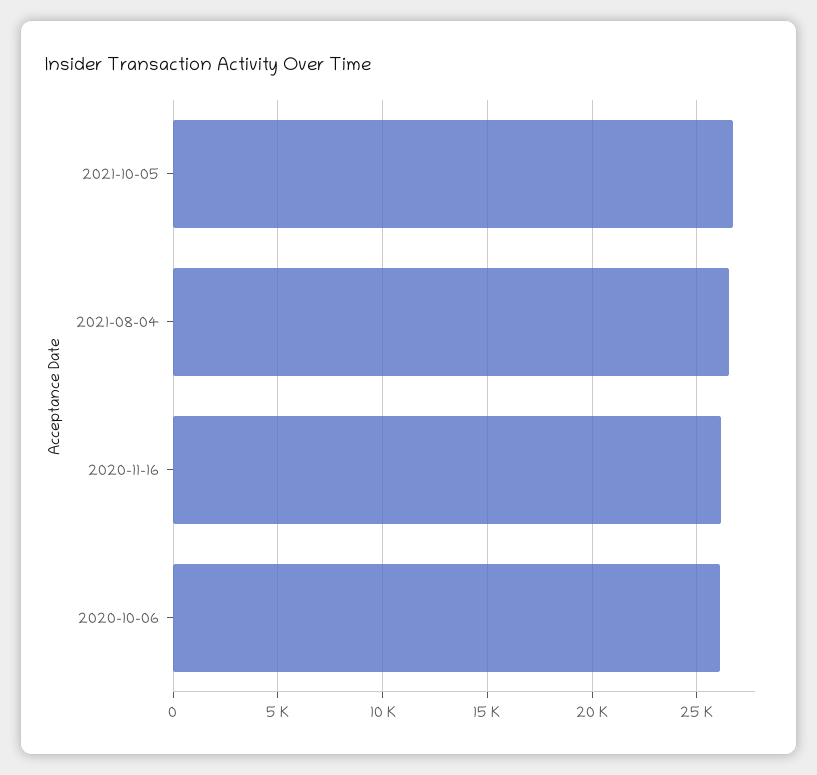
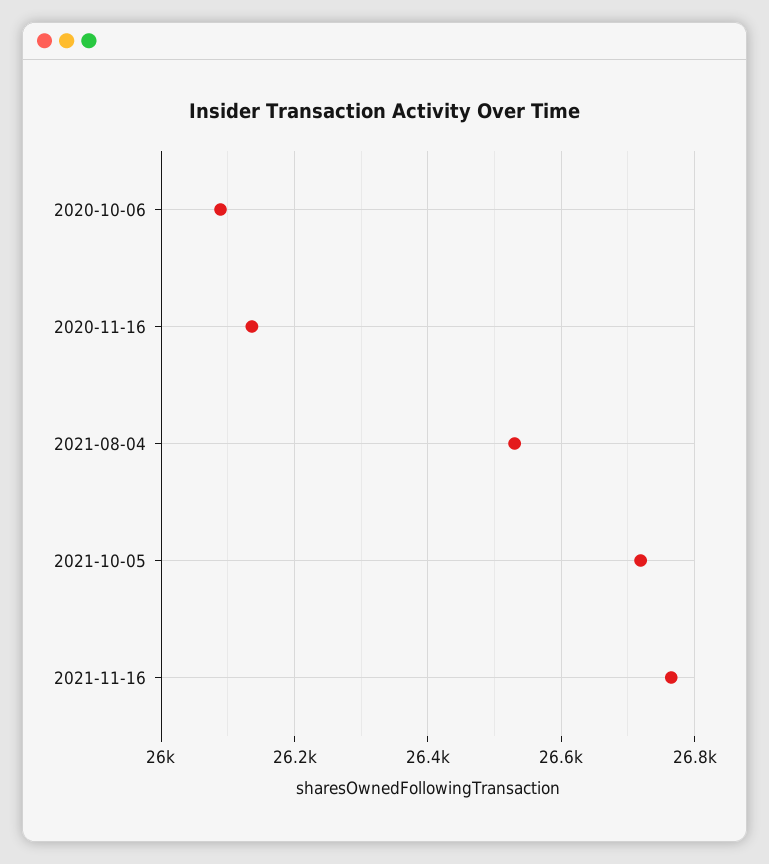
2021-11-16: none -> 26760

